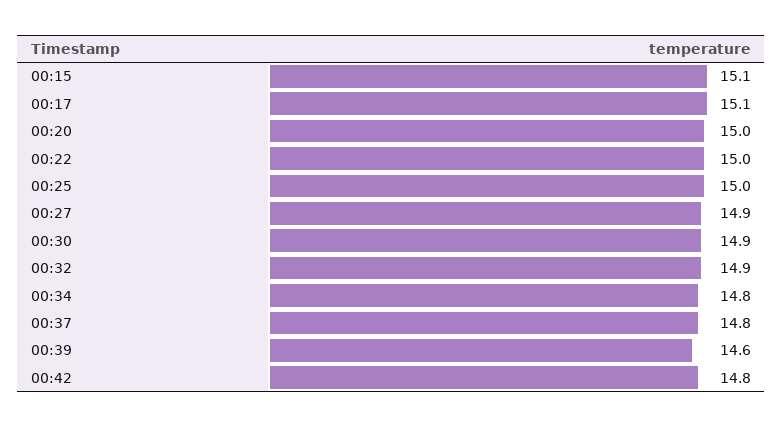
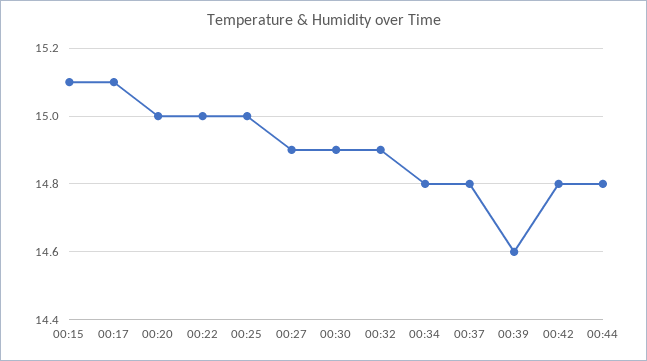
00:44: none -> 14.8

